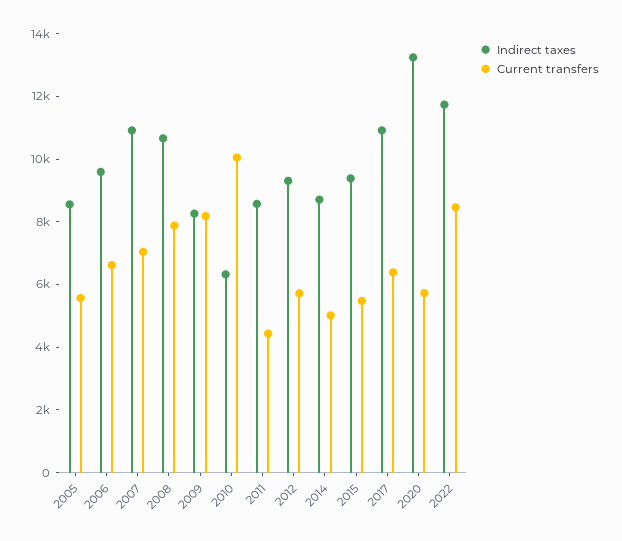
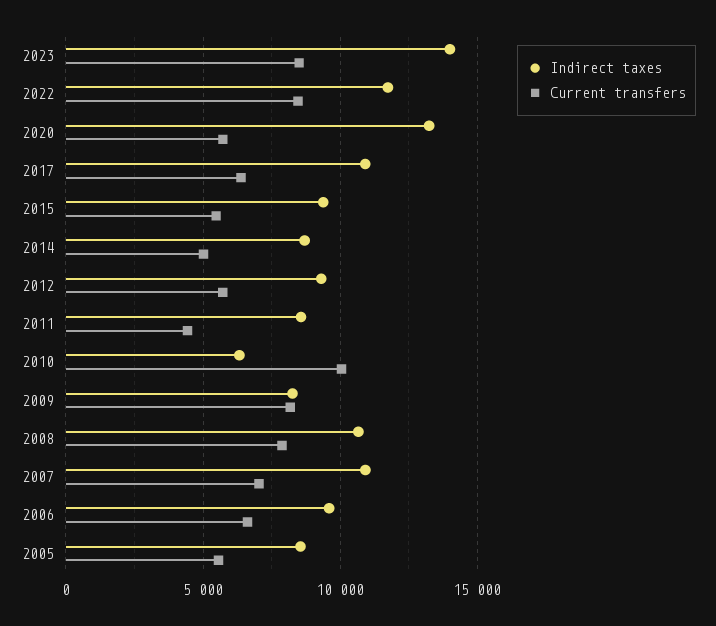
Indirect taxes, 2023: none -> 14000
Current transfers, 2023: none -> 8500

